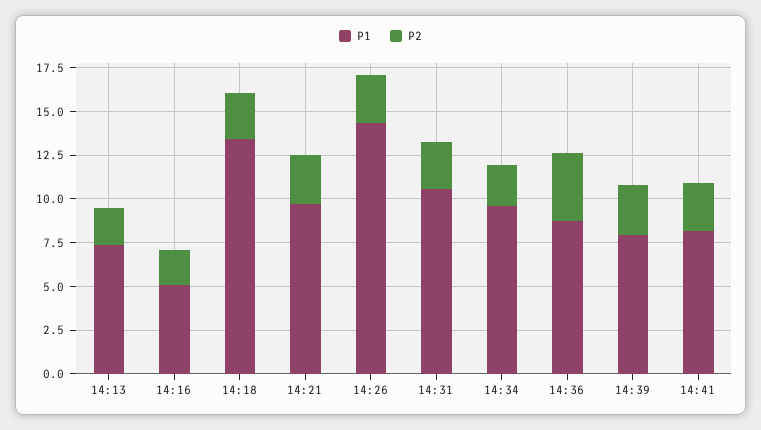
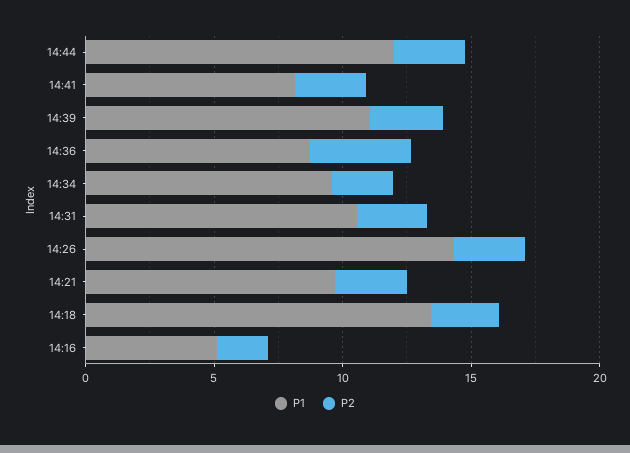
P1, 14:13: 7.5 -> none
P2, 14:13: 2 -> none
P1, 14:39: 8 -> 11
P1, 14:44: none -> 12
P2, 14:44: none -> 3

